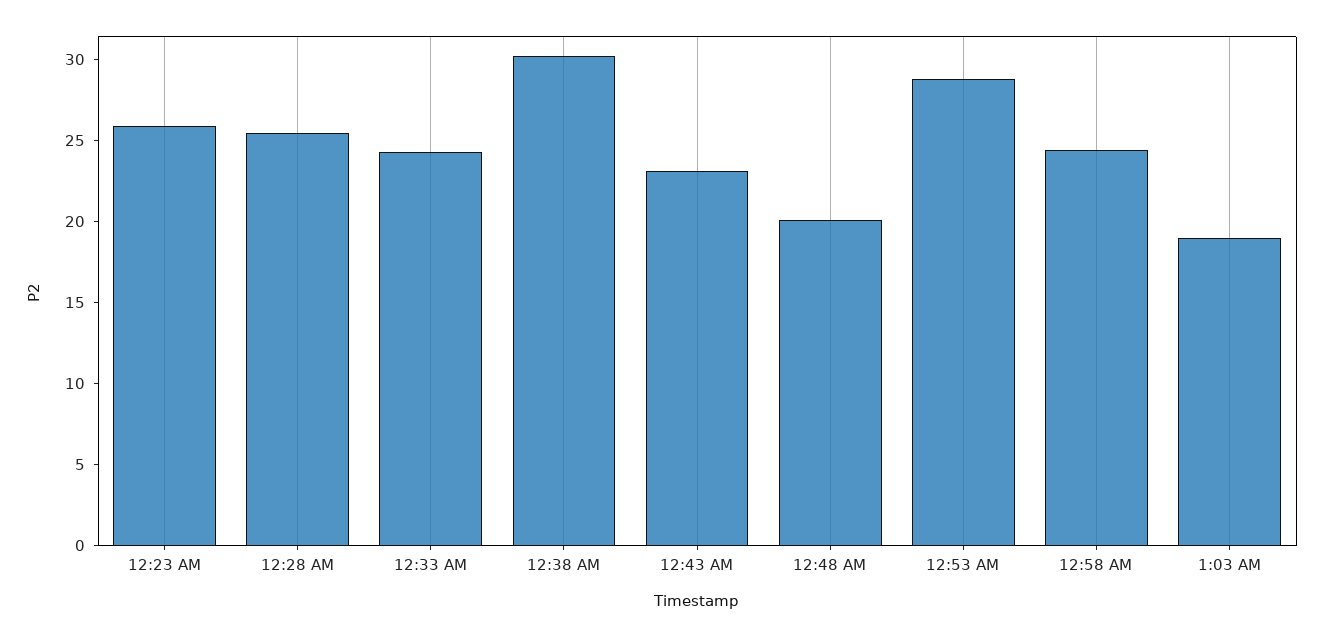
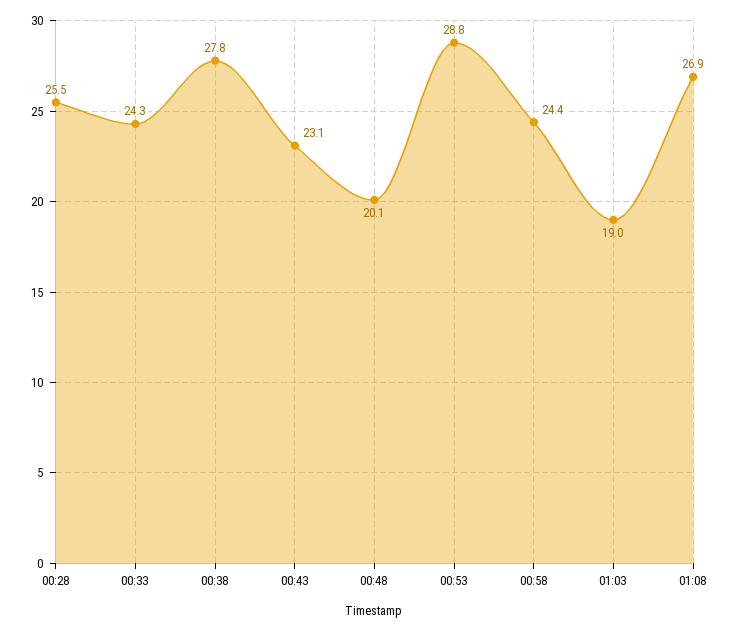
12:23 AM: 26 -> none
12:38 AM: 30 -> 27.8
01:08: none -> 26.9

